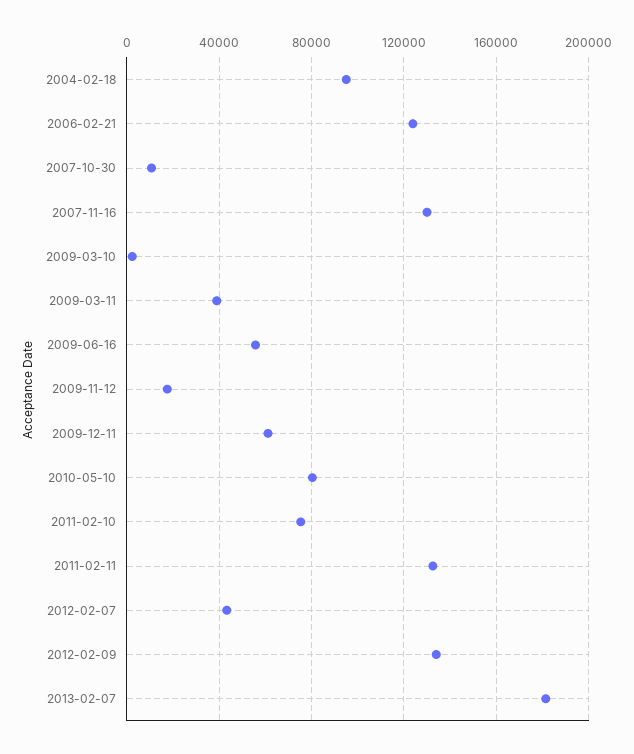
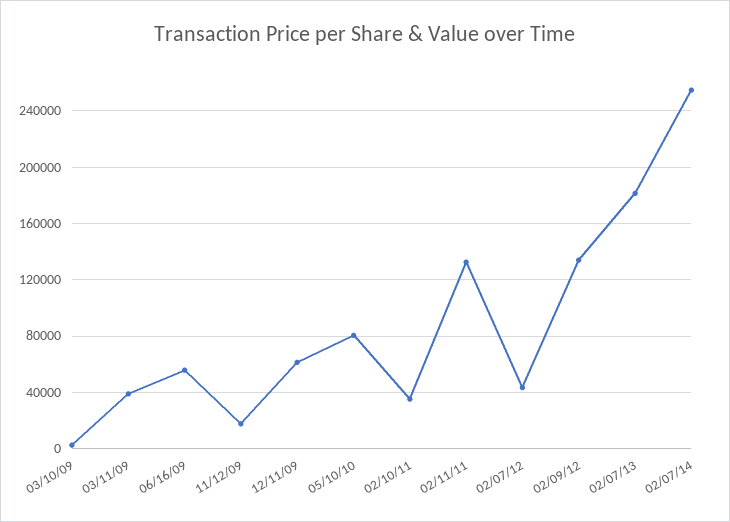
2004-02-18: 95000 -> none
2006-02-21: 125000 -> none
2007-10-30: 10000 -> none
2007-11-16: 130000 -> none
2011-02-10: 75000 -> 35000
02/07/14: none -> 255000

